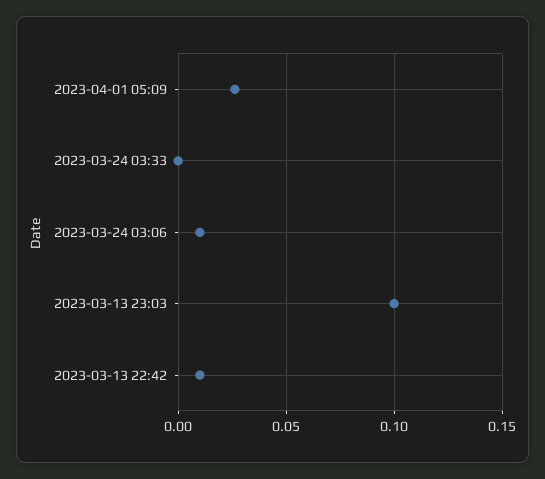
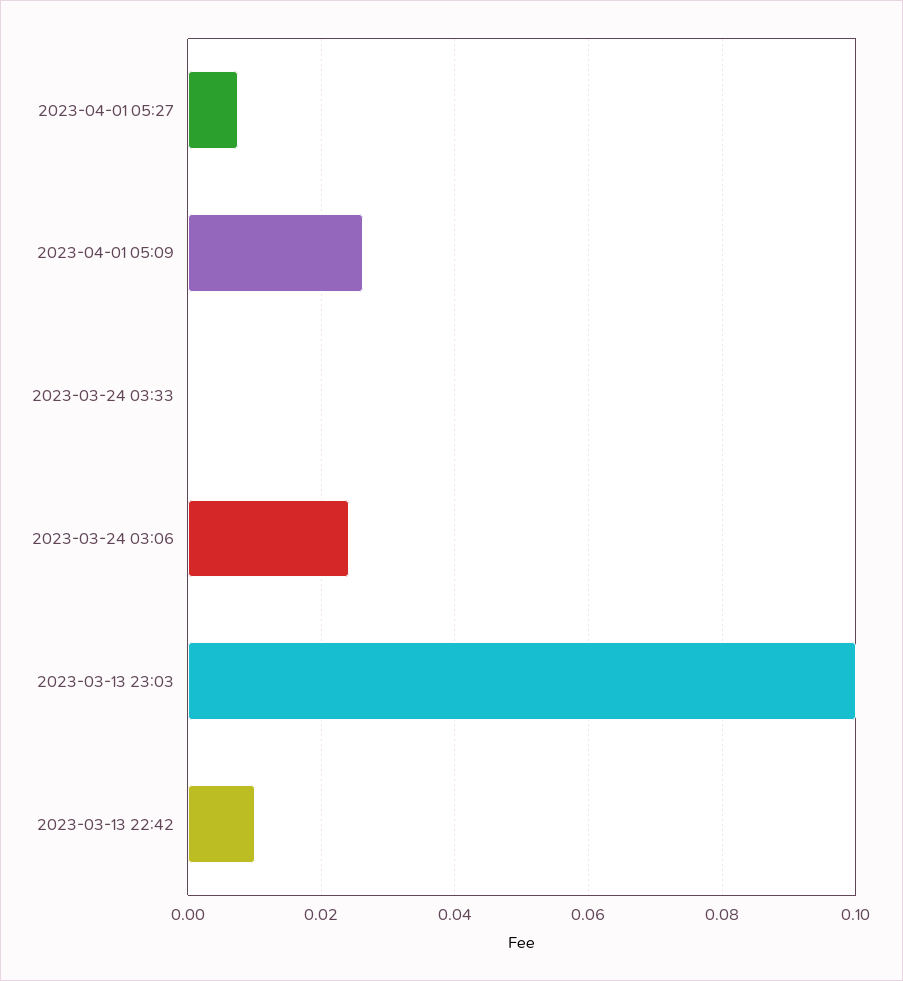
2023-03-24 03:06: 0.01 -> 0.024
2023-04-01 05:27: none -> 0.008

